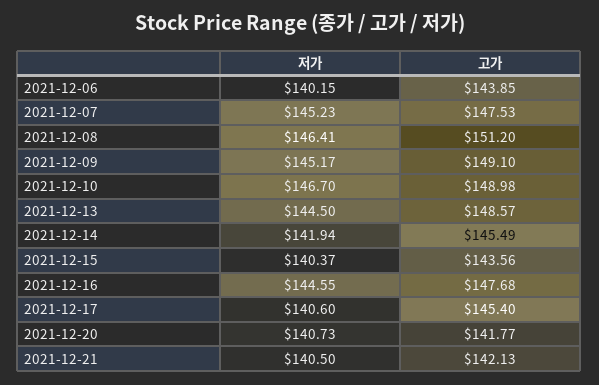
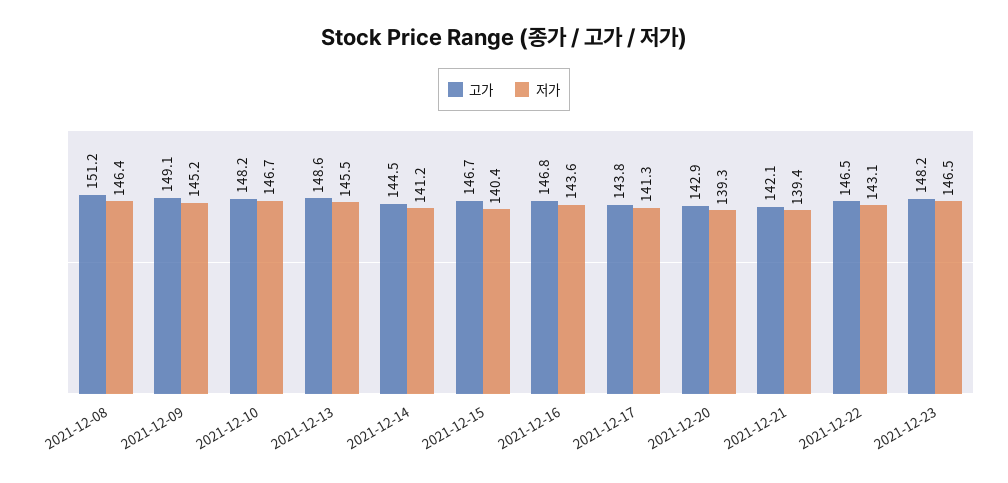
저가, 2021-12-06: 140.15 -> none
고가, 2021-12-06: 143.85 -> none
저가, 2021-12-07: 145.23 -> none
고가, 2021-12-07: 147.53 -> none
고가, 2021-12-10: 148.98 -> 148.2
저가, 2021-12-13: 144.5 -> 145.5
저가, 2021-12-14: 141.94 -> 141.2
고가, 2021-12-14: 145.49 -> 144.5
고가, 2021-12-15: 143.56 -> 146.7
저가, 2021-12-16: 144.55 -> 143.6
고가, 2021-12-16: 147.68 -> 146.8
저가, 2021-12-17: 140.6 -> 141.3
고가, 2021-12-17: 145.4 -> 143.8
저가, 2021-12-20: 140.73 -> 139.3
고가, 2021-12-20: 141.77 -> 142.9
저가, 2021-12-21: 140.5 -> 139.4
고가, 2021-12-22: none -> 146.5
저가, 2021-12-22: none -> 143.1
고가, 2021-12-23: none -> 148.2
저가, 2021-12-23: none -> 146.5

